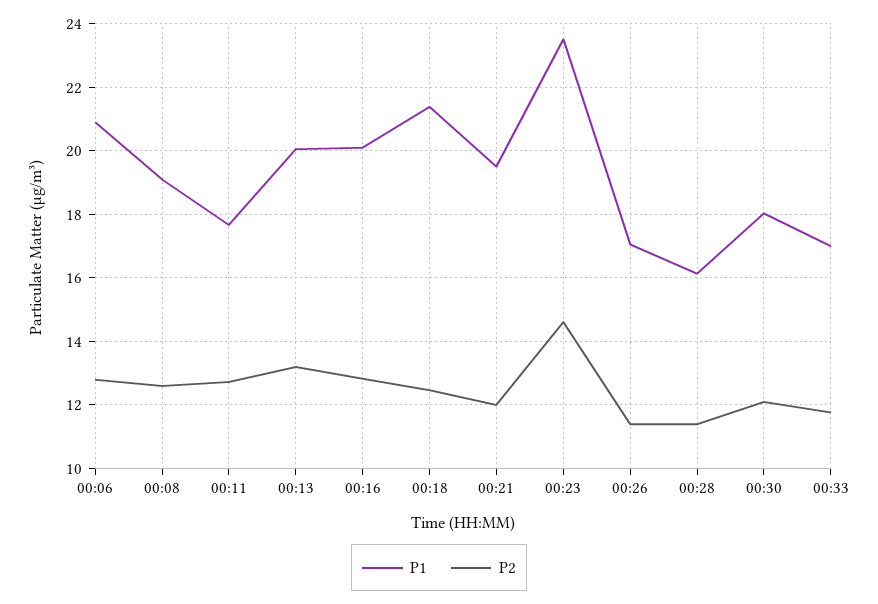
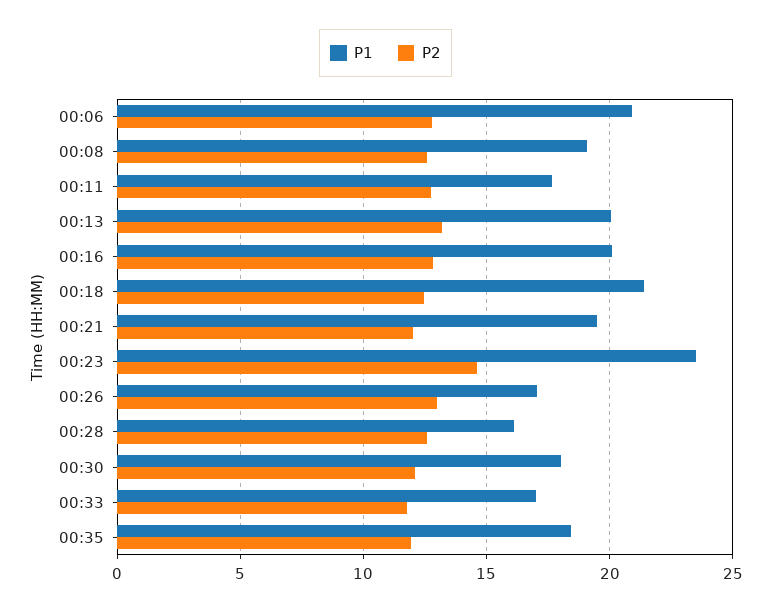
P2, 00:26: 11.4 -> 13
P2, 00:28: 11.4 -> 12.5
P1, 00:35: none -> 18.5
P2, 00:35: none -> 12

